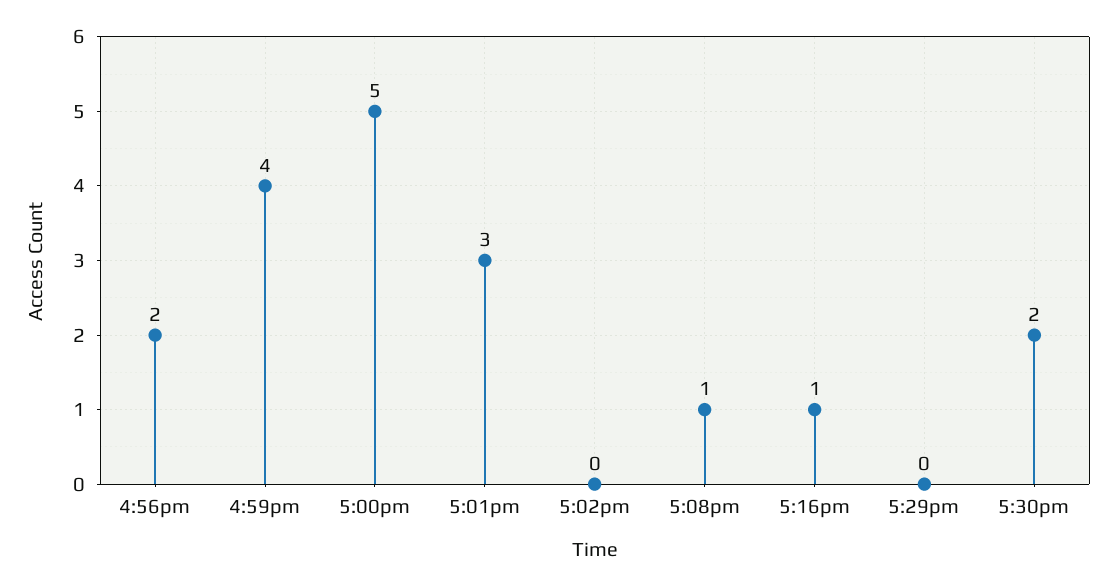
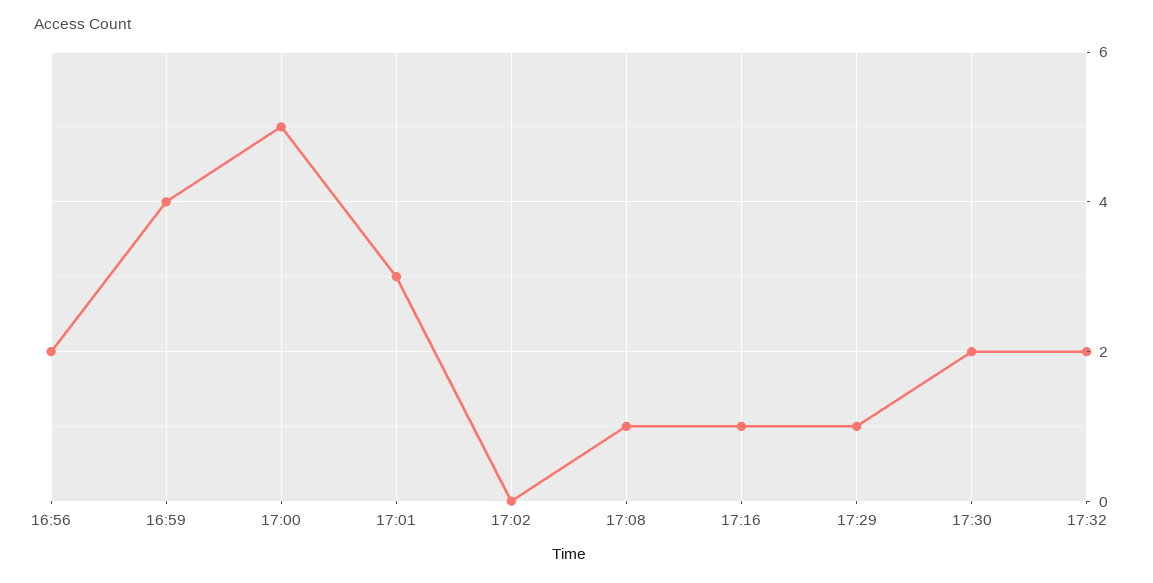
5:29pm: 0 -> 1
17:32: none -> 2

